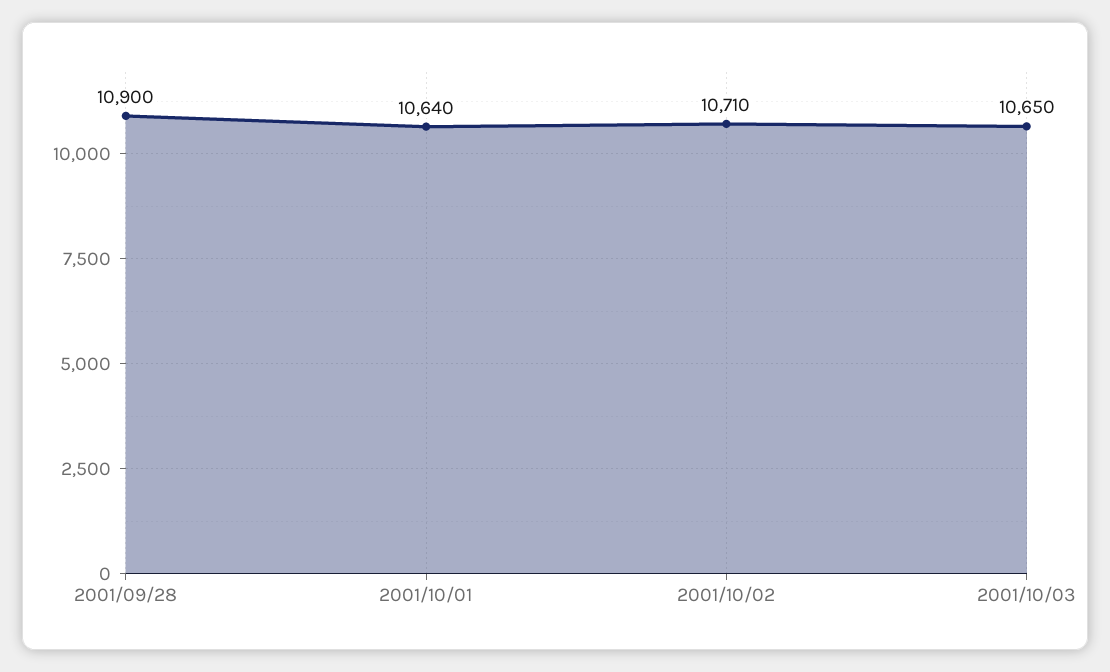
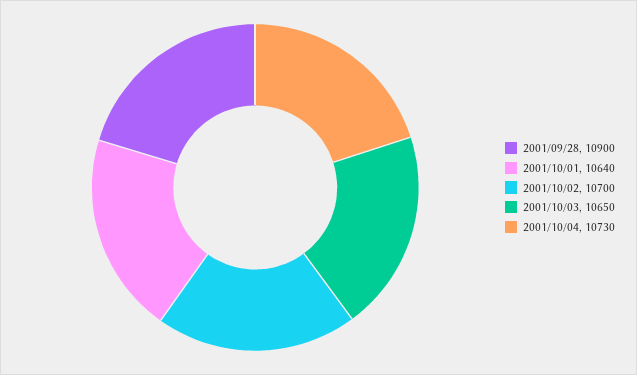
2001/10/02: 10710 -> 10700
2001/10/04: none -> 10730

